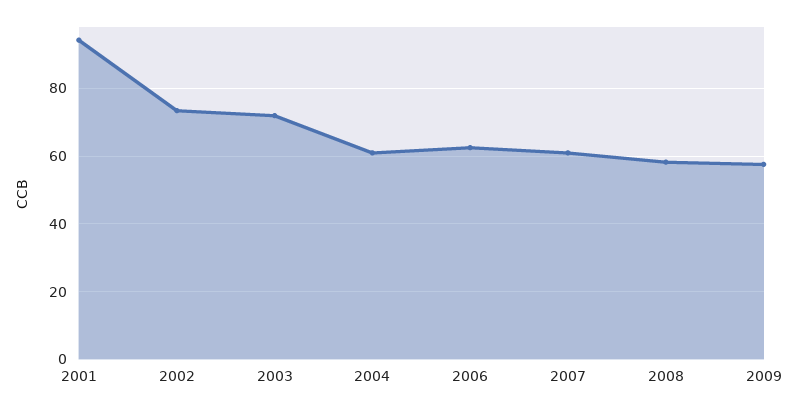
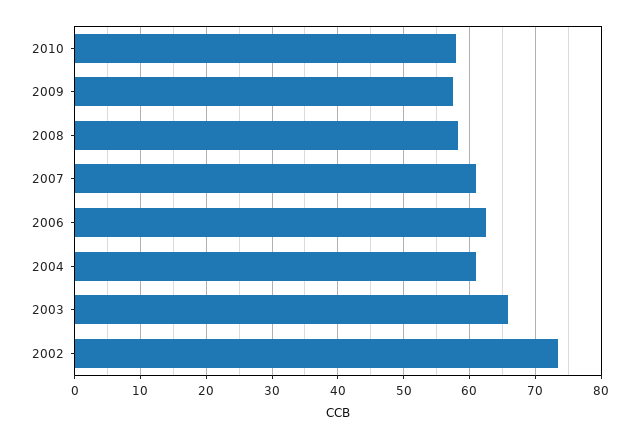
2001: 94 -> none
2003: 72 -> 66
2010: none -> 58

